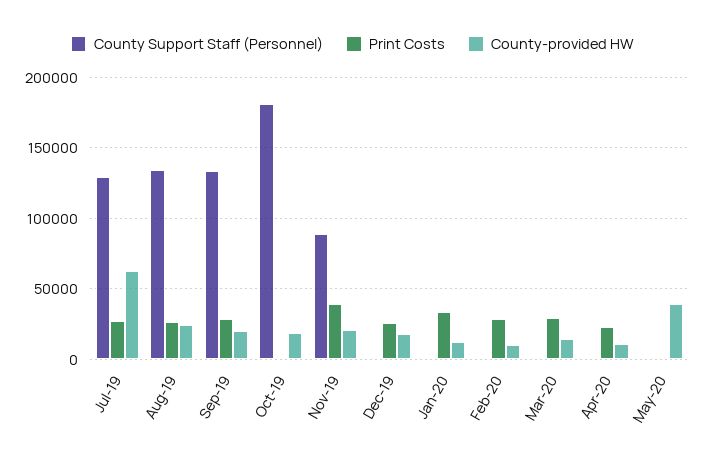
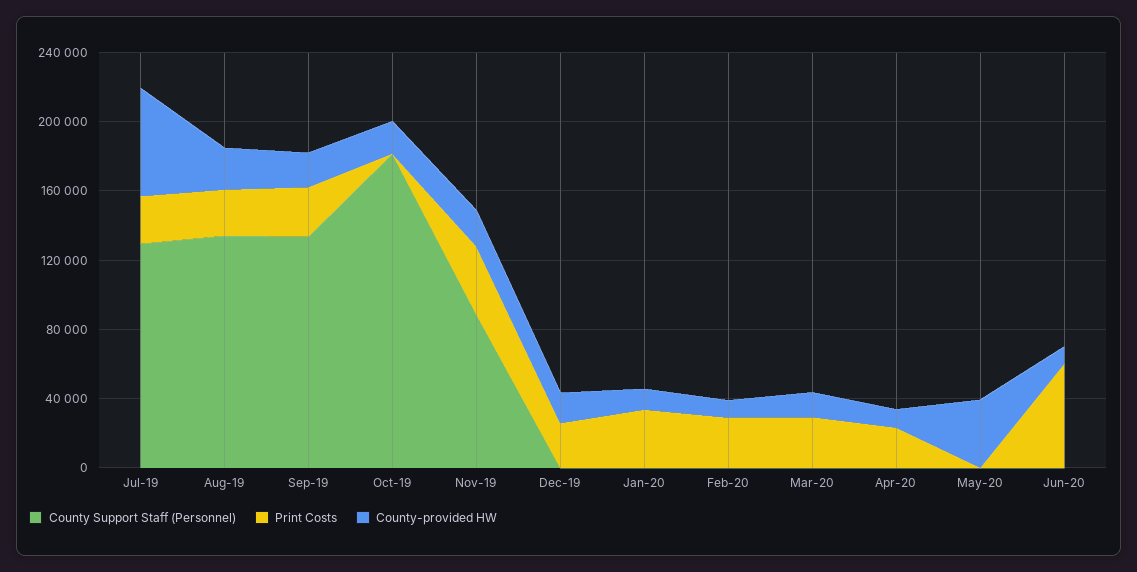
County Support Staff (Personnel), Jun-20: none -> 0
Print Costs, Jun-20: none -> 60000
County-provided HW, Jun-20: none -> 10000

